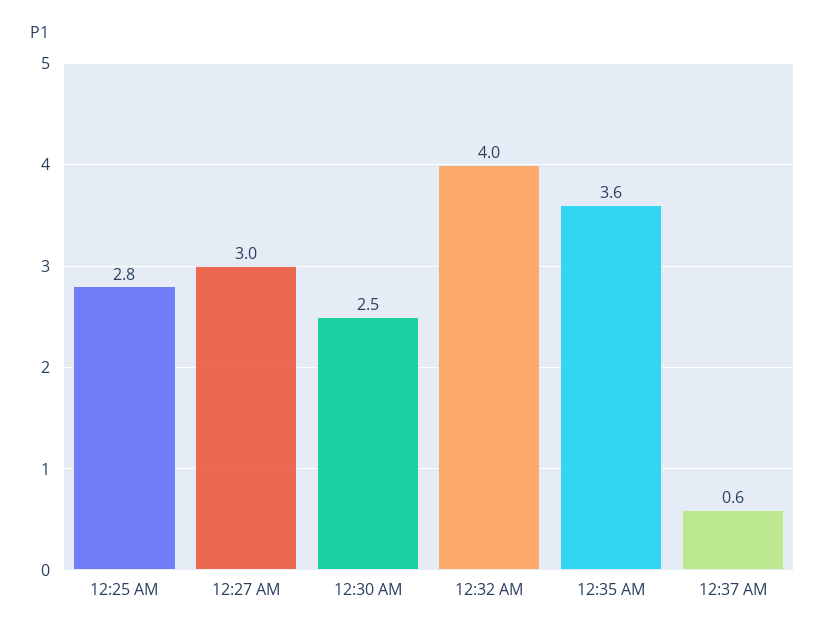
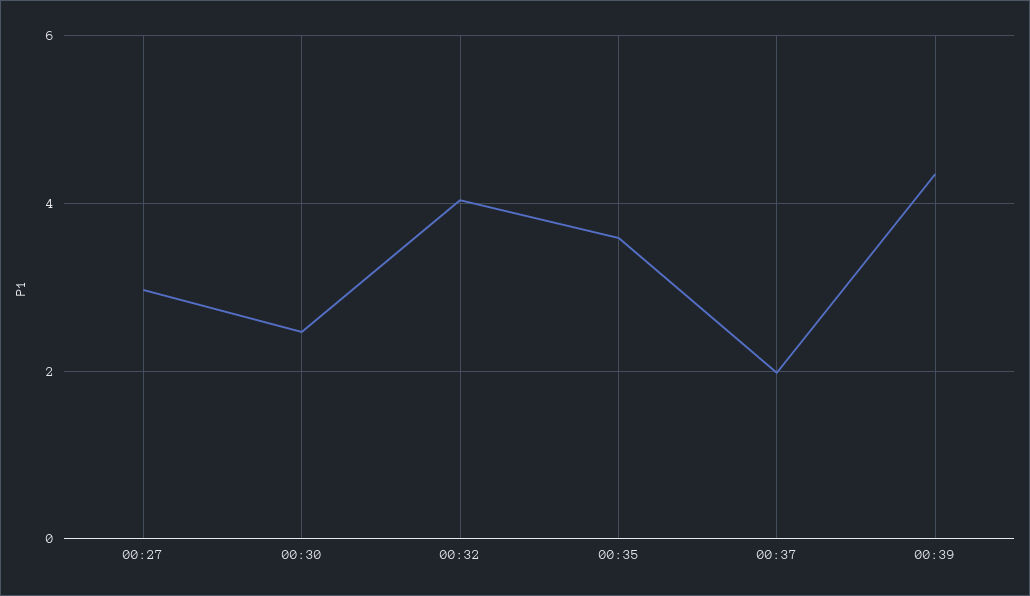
12:25 AM: 2.8 -> none
12:37 AM: 0.6 -> 2
00:39: none -> 4.4

